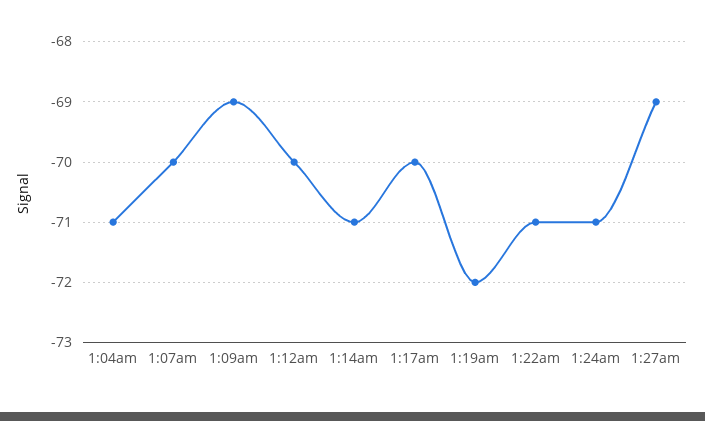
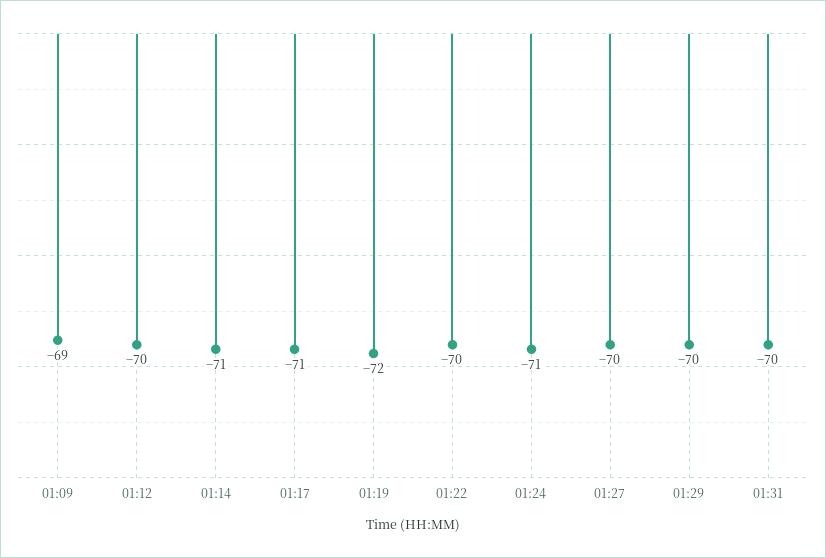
1:04am: -71 -> none
1:07am: -70 -> none
1:17am: -70 -> -71
1:22am: -71 -> -70
1:27am: -69 -> -70
01:29: none -> -70
01:31: none -> -70

